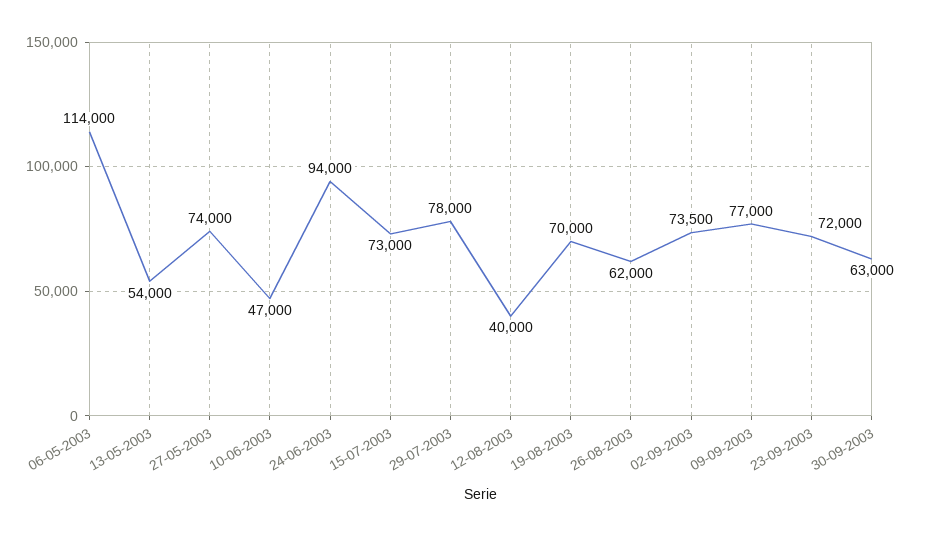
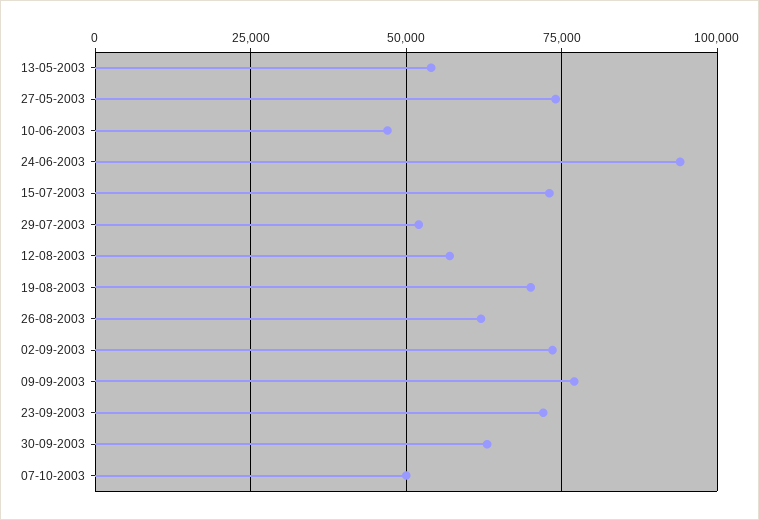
06-05-2003: 114000 -> none
29-07-2003: 78000 -> 52500
12-08-2003: 40000 -> 57500
07-10-2003: none -> 50000

